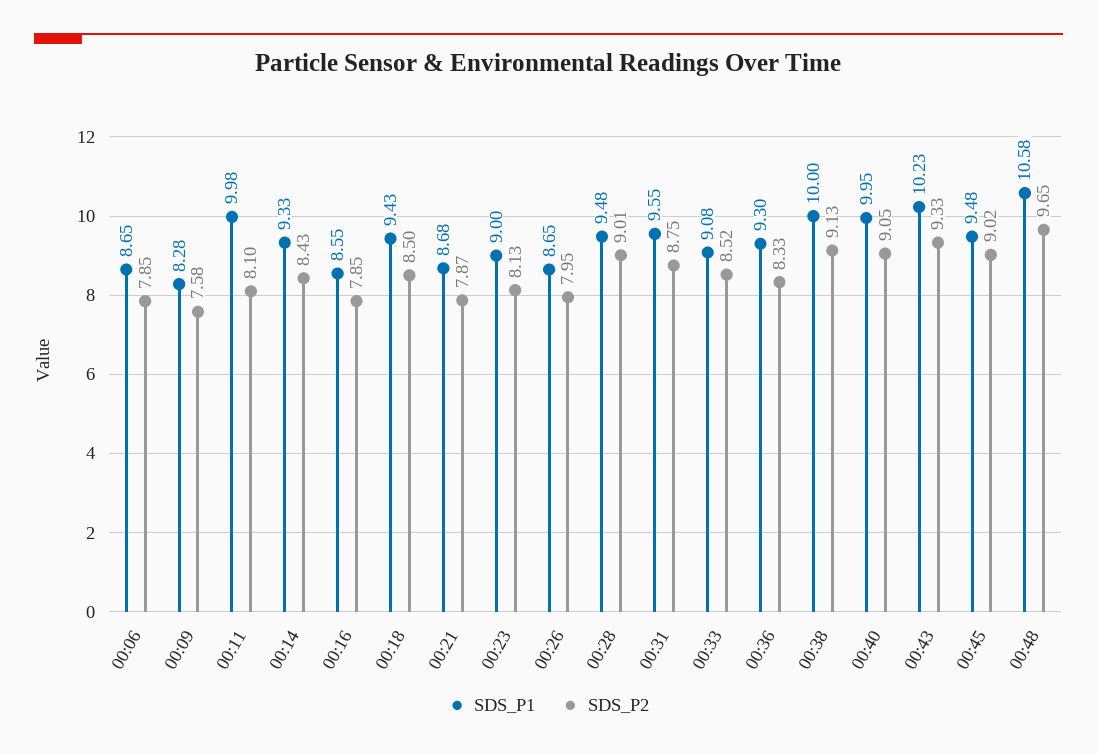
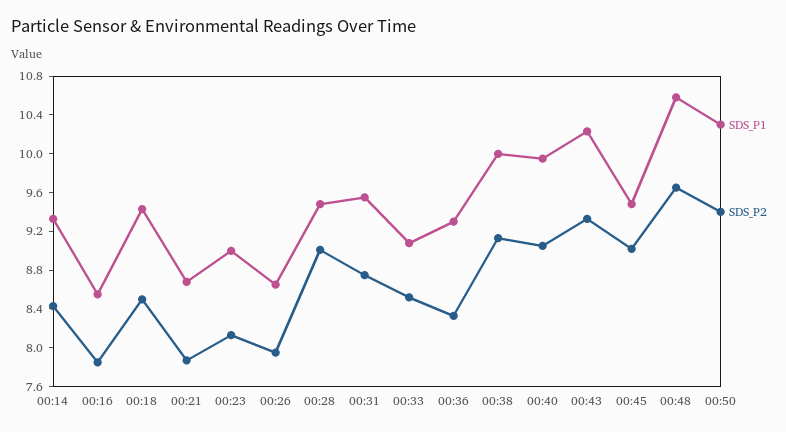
SDS_P1, 00:06: 8.65 -> none
SDS_P2, 00:06: 7.85 -> none
SDS_P1, 00:09: 8.28 -> none
SDS_P2, 00:09: 7.58 -> none
SDS_P1, 00:11: 9.98 -> none
SDS_P2, 00:11: 8.1 -> none
SDS_P1, 00:50: none -> 10.3
SDS_P2, 00:50: none -> 9.4

